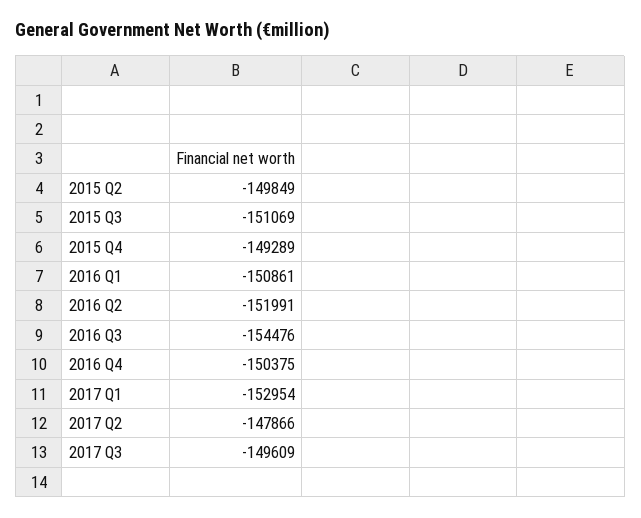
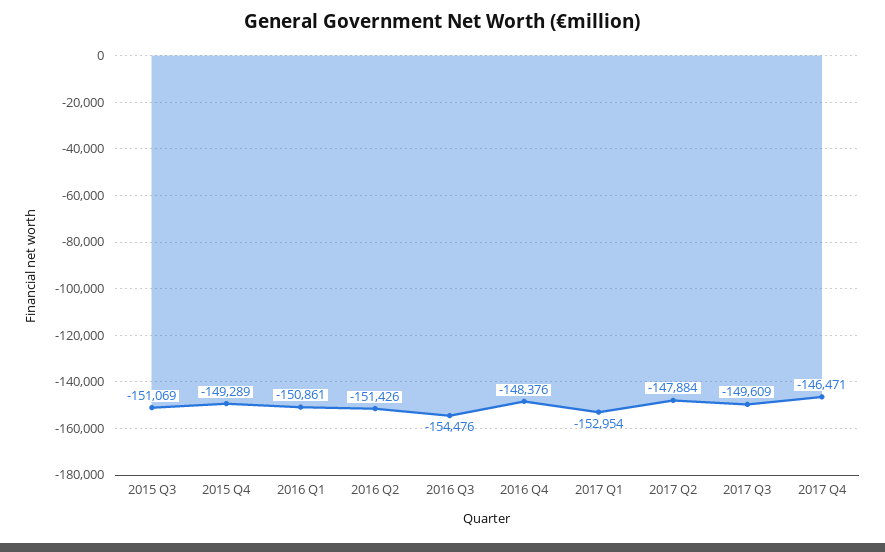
2015 Q2: -149849 -> none
2016 Q2: -151991 -> -151426
2016 Q4: -150375 -> -148376
2017 Q2: -147866 -> -147884
2017 Q4: none -> -146471

